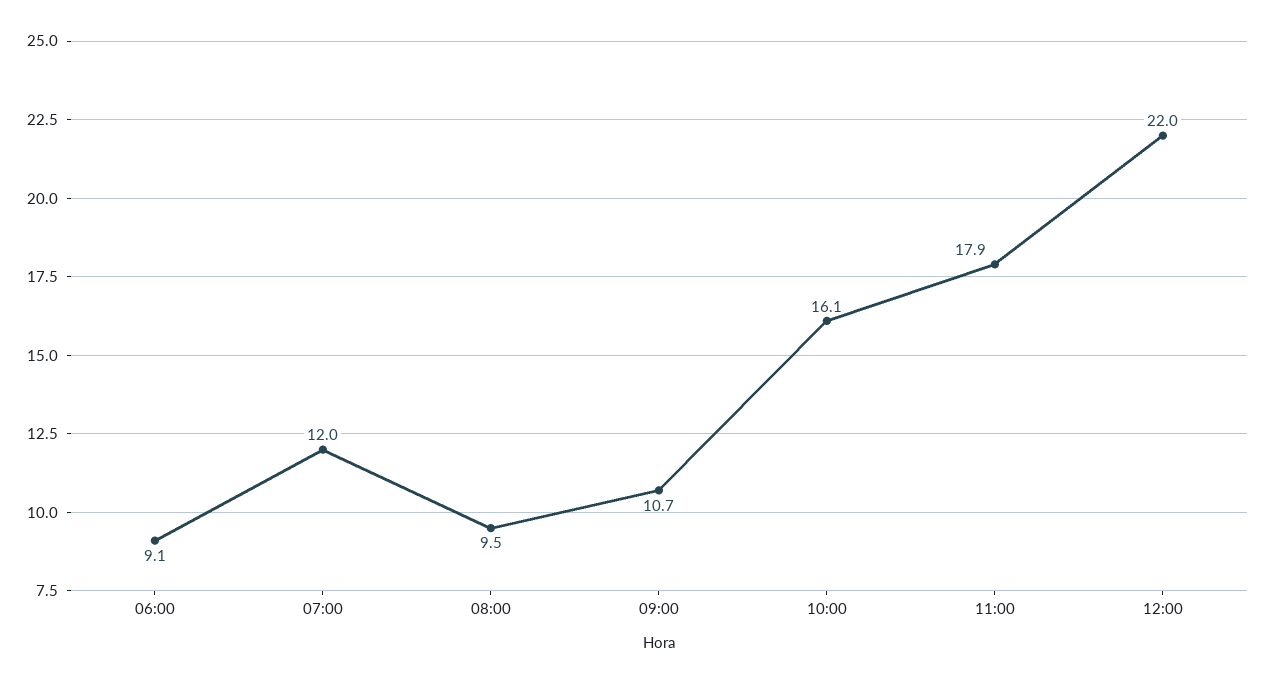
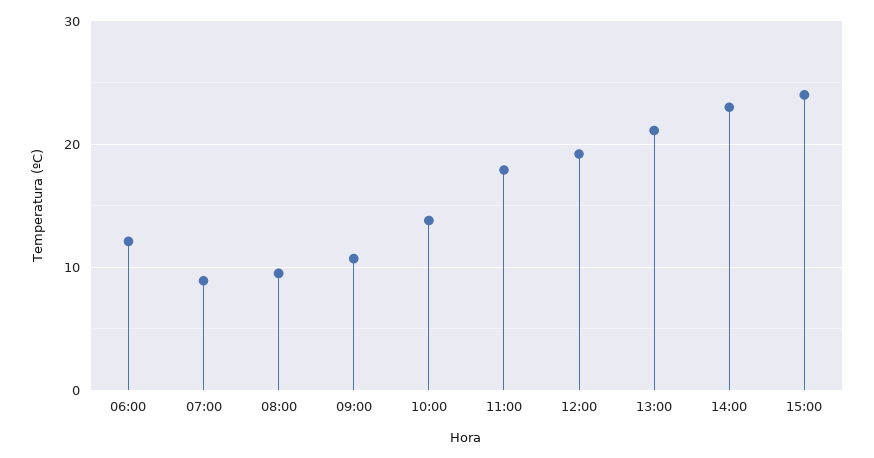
06:00: 9.1 -> 12
07:00: 12 -> 9
10:00: 16.1 -> 14
12:00: 22 -> 19
13:00: none -> 21
14:00: none -> 23
15:00: none -> 24

